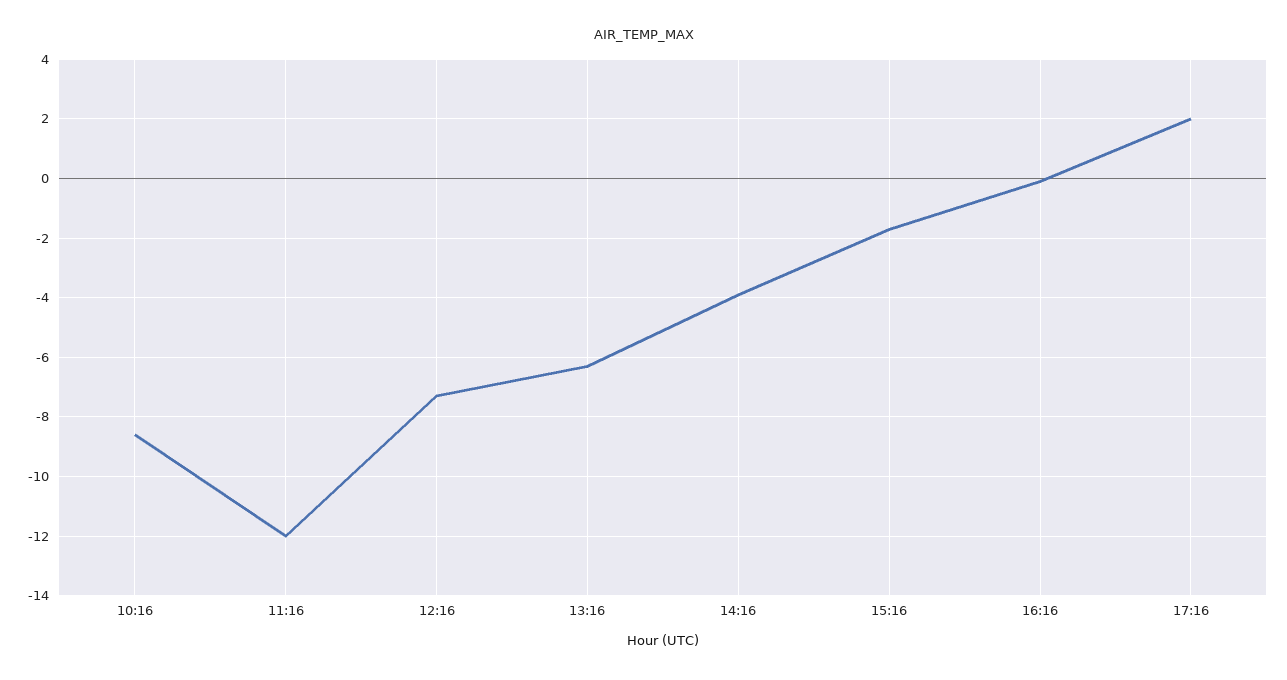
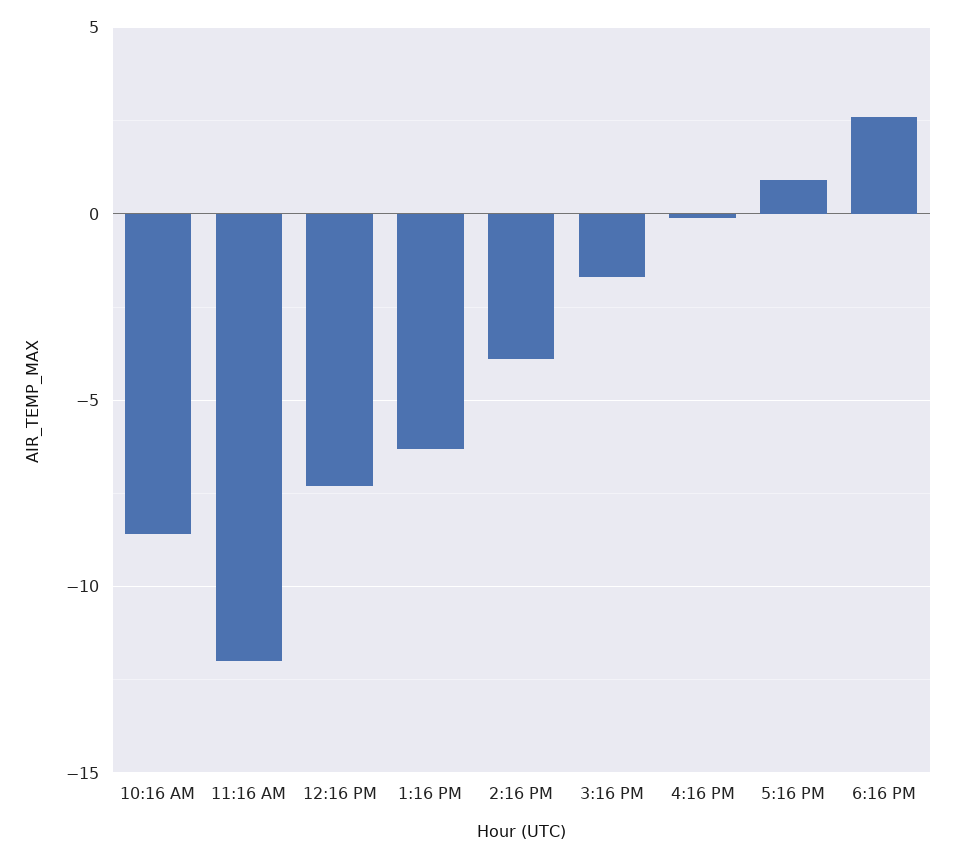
17:16: 2 -> 1
6:16 PM: none -> 2.5

